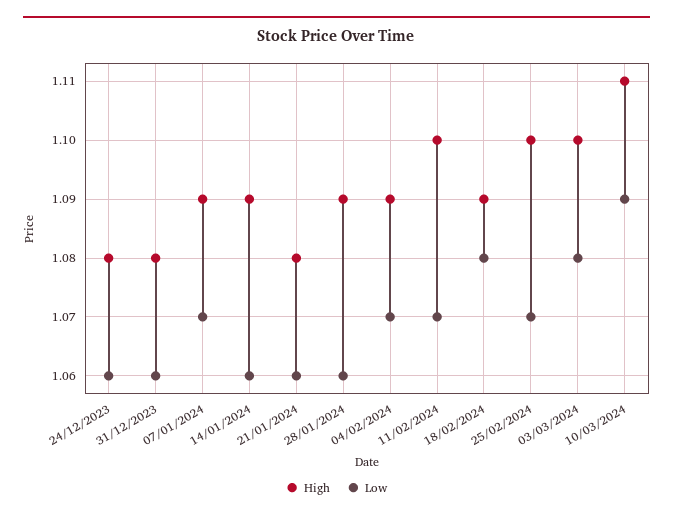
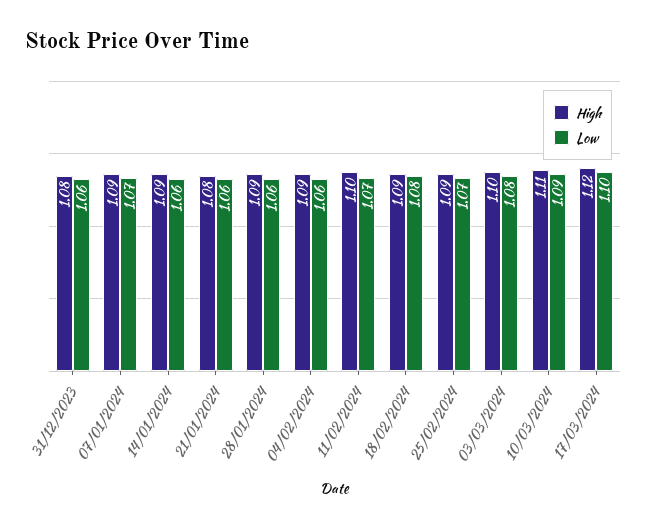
High, 24/12/2023: 1.08 -> none
Low, 24/12/2023: 1.06 -> none
Low, 04/02/2024: 1.07 -> 1.06
High, 25/02/2024: 1.1 -> 1.09
High, 17/03/2024: none -> 1.12
Low, 17/03/2024: none -> 1.1

